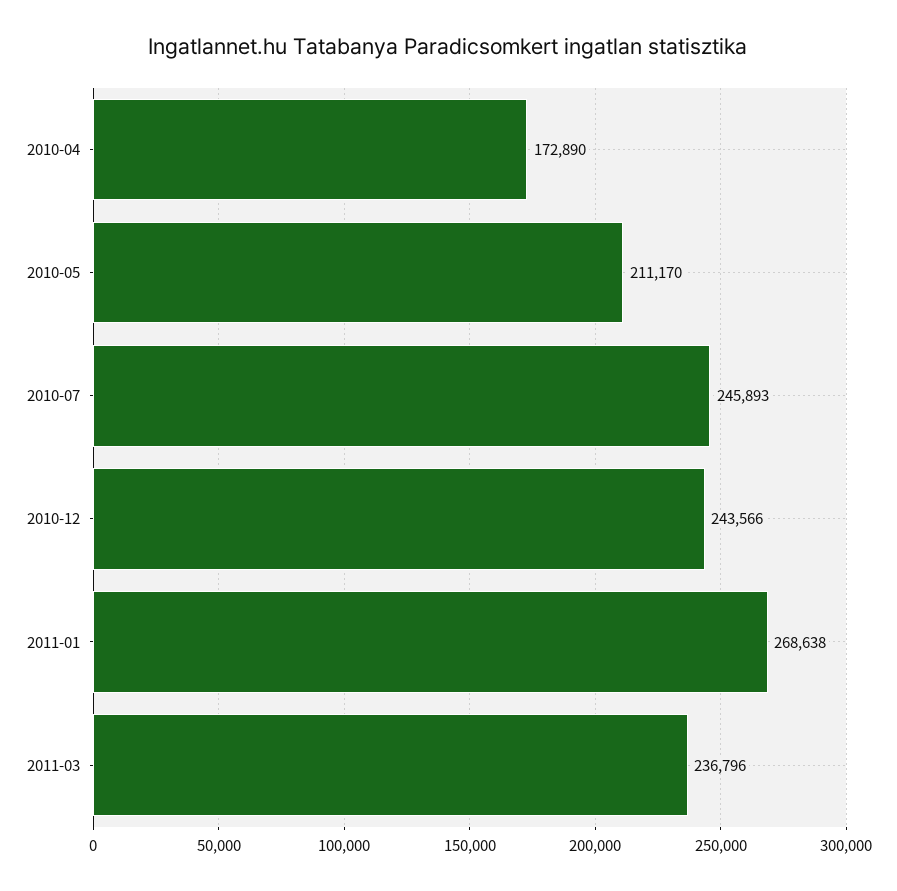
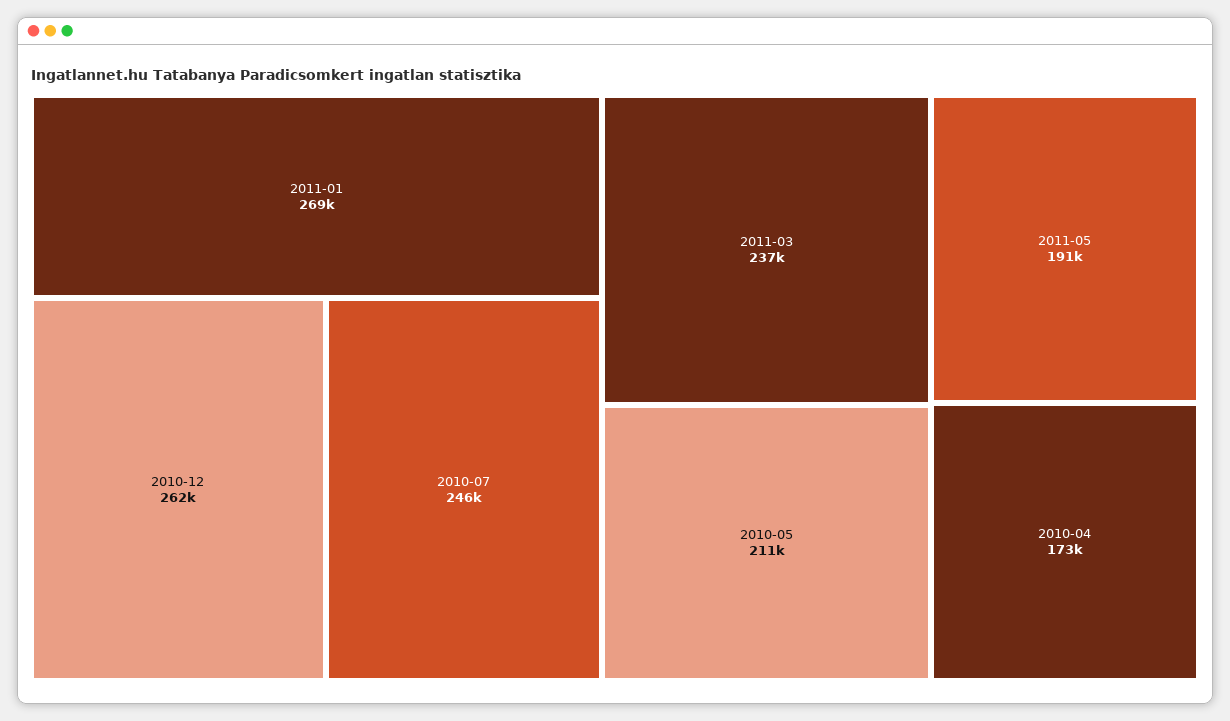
2010-12: 243566 -> 262000
2011-05: none -> 191000

